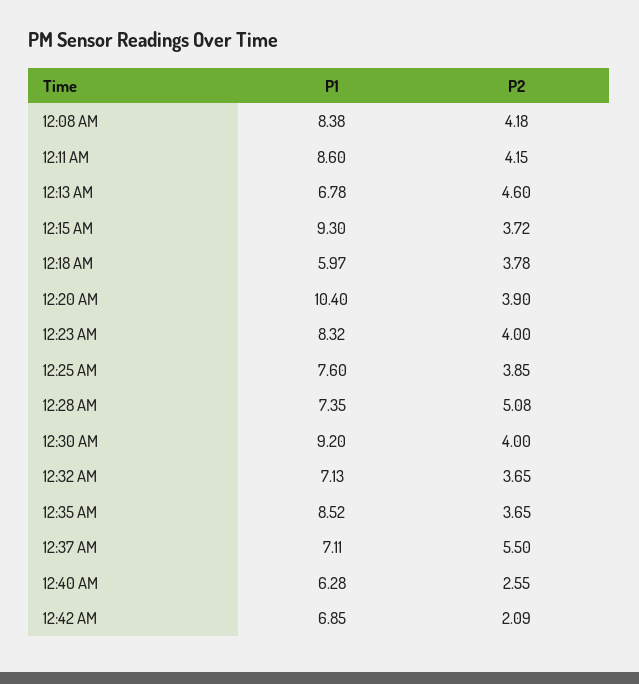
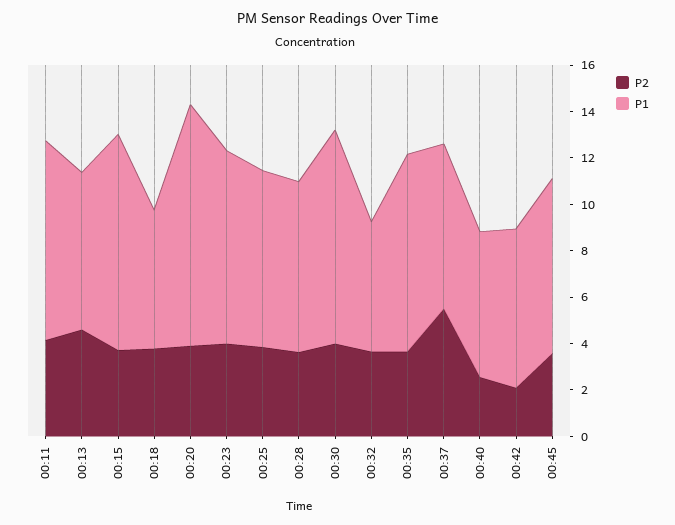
P1, 12:08 AM: 8.38 -> none
P2, 12:08 AM: 4.18 -> none
P2, 12:28 AM: 5.08 -> 3.5
P1, 12:32 AM: 7.13 -> 5.5
P2, 00:45: none -> 3.5
P1, 00:45: none -> 7.5

